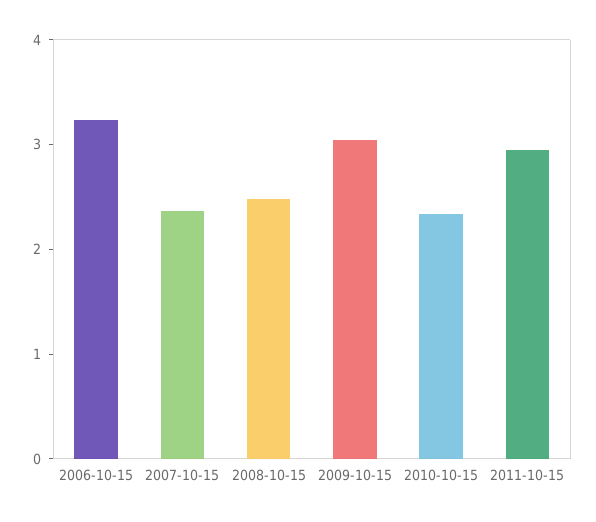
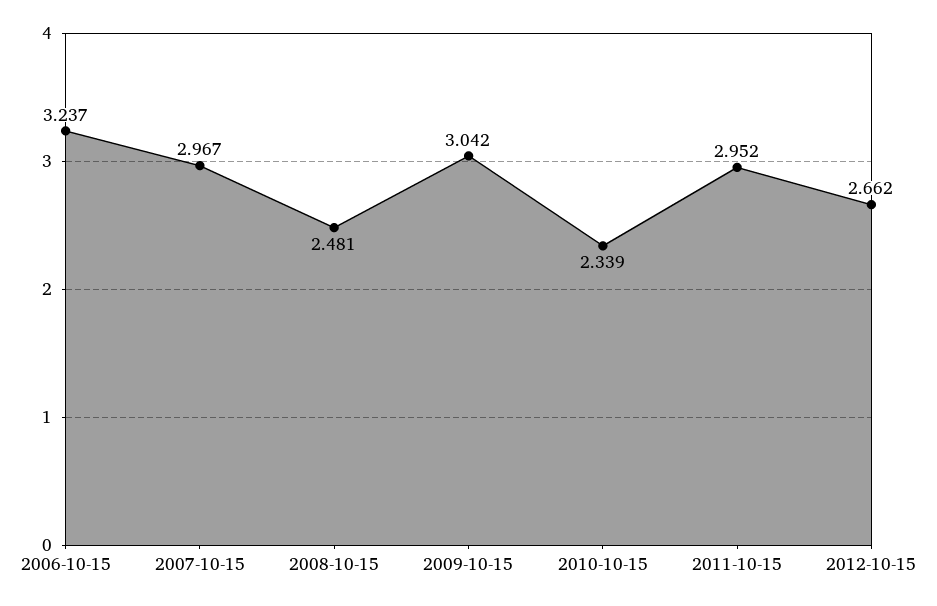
2007-10-15: 2.4 -> 2.967
2012-10-15: none -> 2.662

